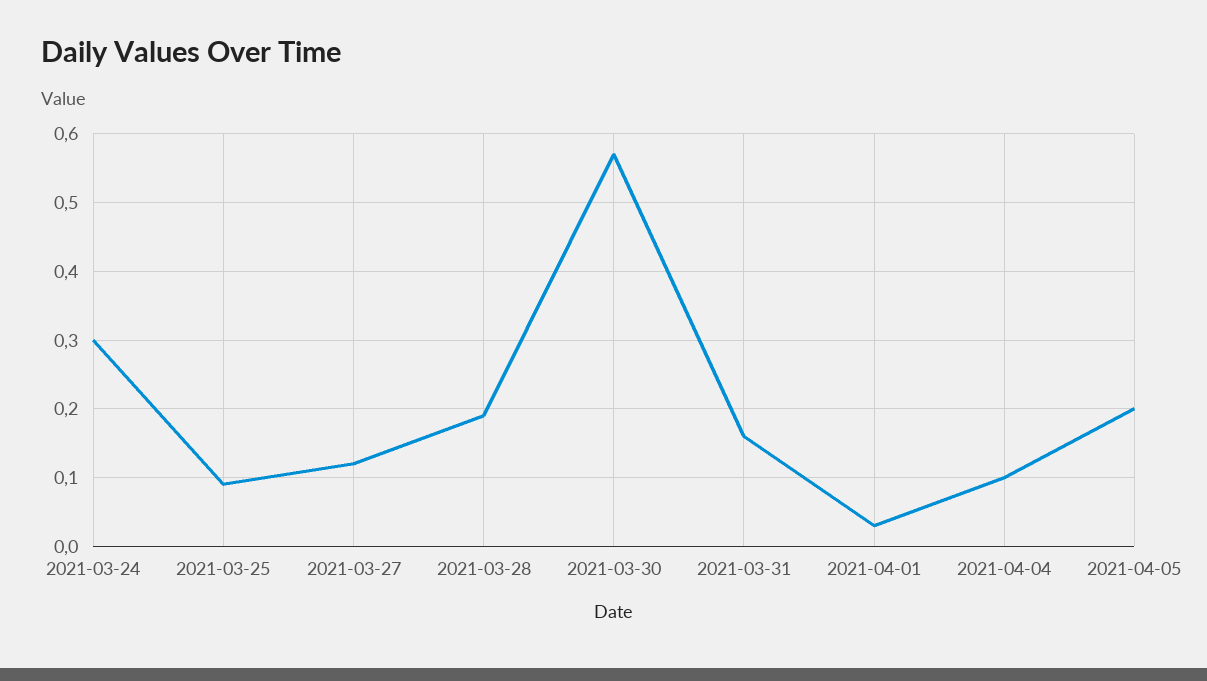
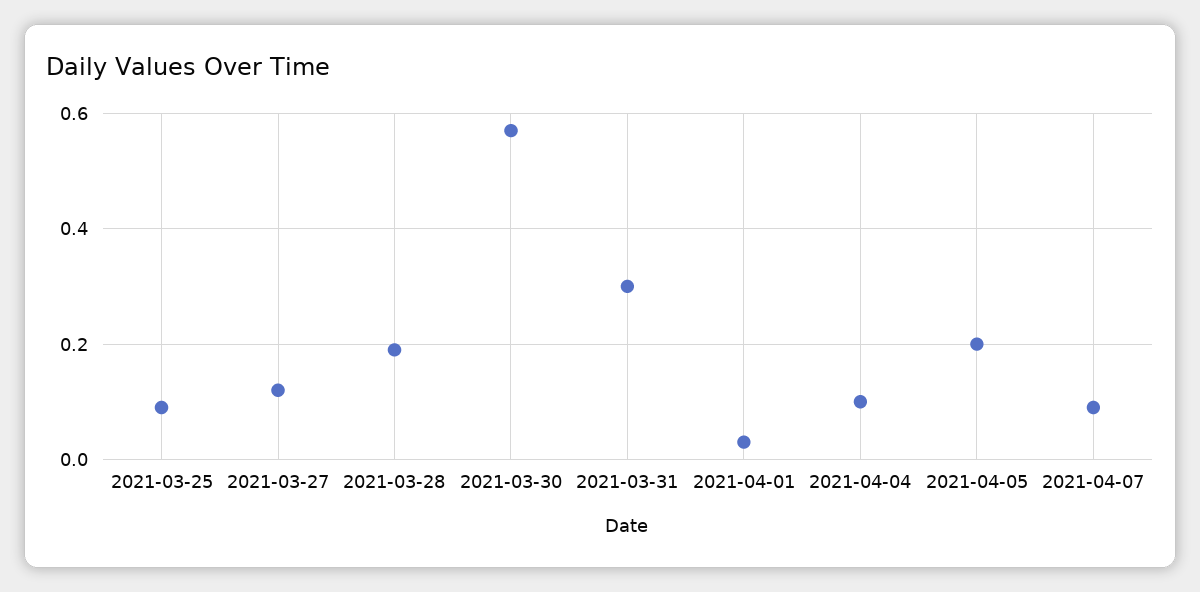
2021-03-24: 0.3 -> none
2021-03-31: 0.16 -> 0.3
2021-04-07: none -> 0.1

